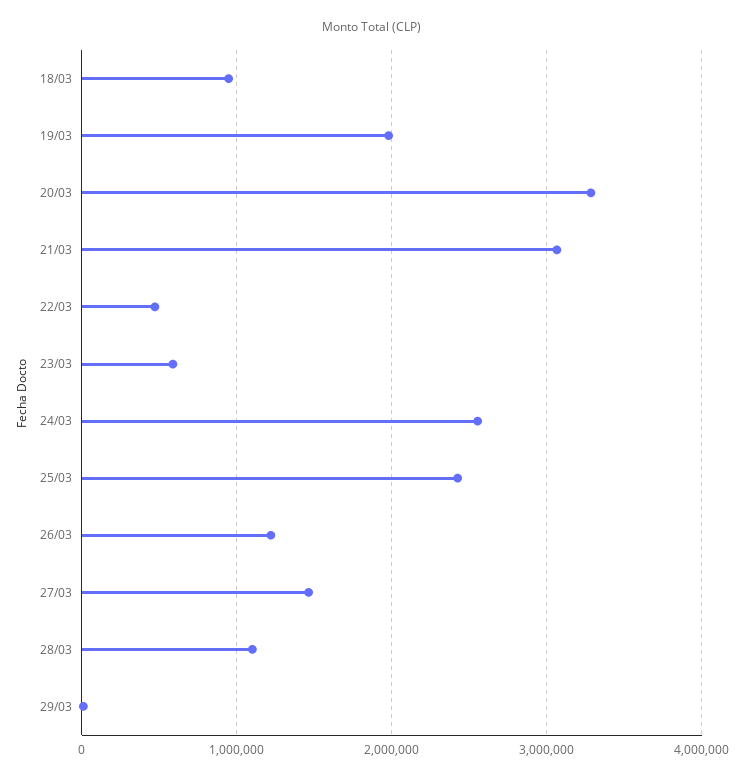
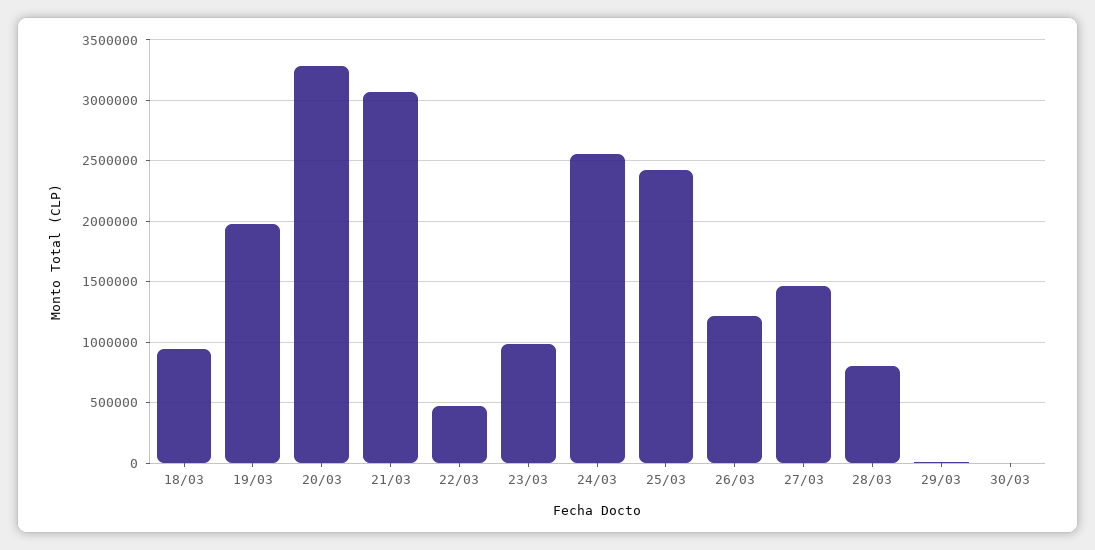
23/03: 600000 -> 1000000
28/03: 1100000 -> 800000
30/03: none -> 0

